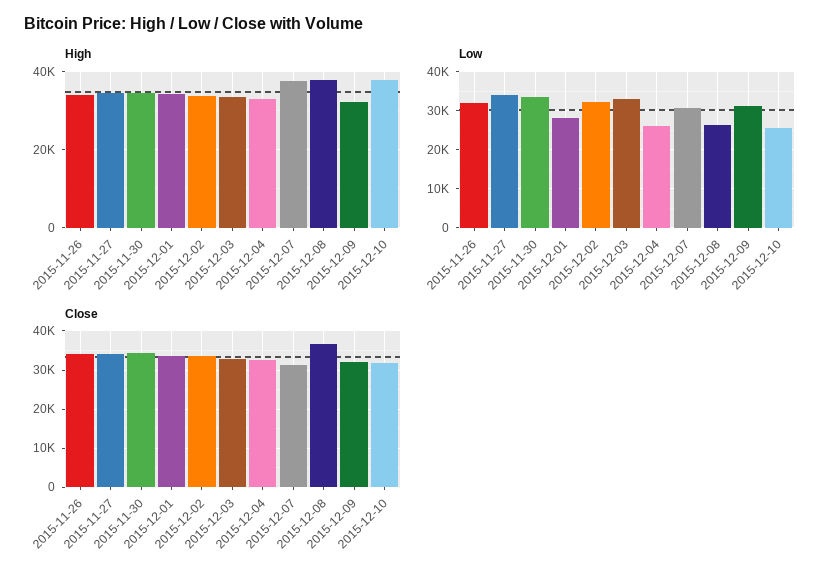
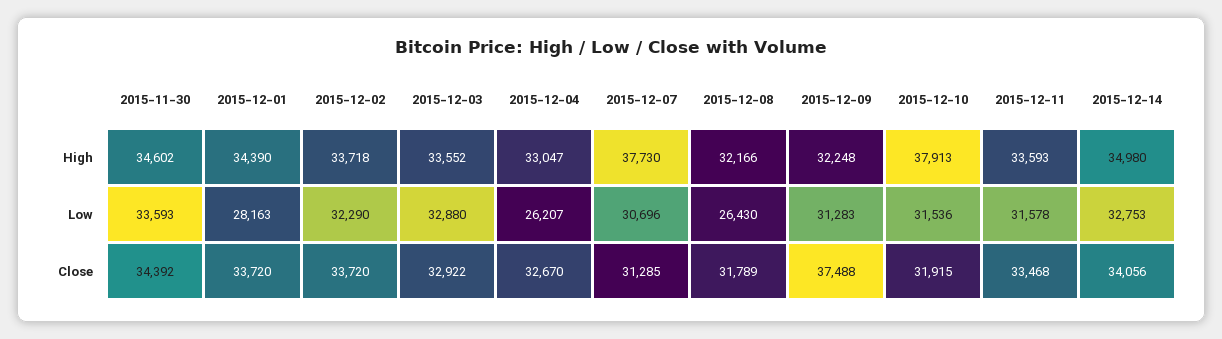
High, 2015-11-26: 34000 -> none
High, 2015-11-27: 34000 -> none
High, 2015-12-08: 38000 -> 32166
Low, 2015-11-26: 32000 -> none
Low, 2015-11-27: 34000 -> none
Low, 2015-12-10: 26000 -> 31536
Close, 2015-11-26: 34000 -> none
Close, 2015-11-27: 34000 -> none
Close, 2015-12-08: 36000 -> 31789
Close, 2015-12-09: 32000 -> 37488
High, 2015-12-11: none -> 33593
High, 2015-12-14: none -> 34980
Low, 2015-12-11: none -> 31578
Low, 2015-12-14: none -> 32753
Close, 2015-12-11: none -> 33468
Close, 2015-12-14: none -> 34056

